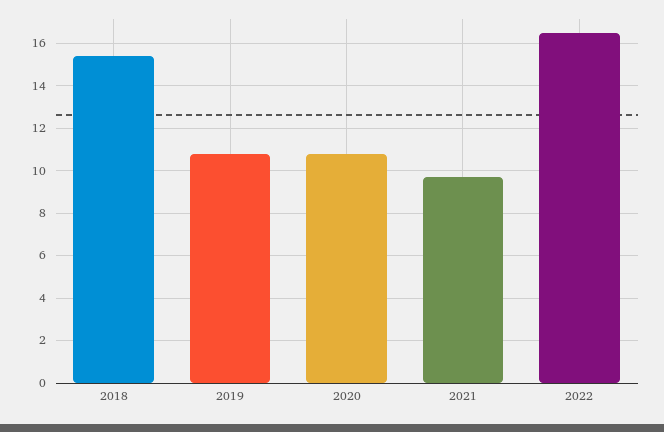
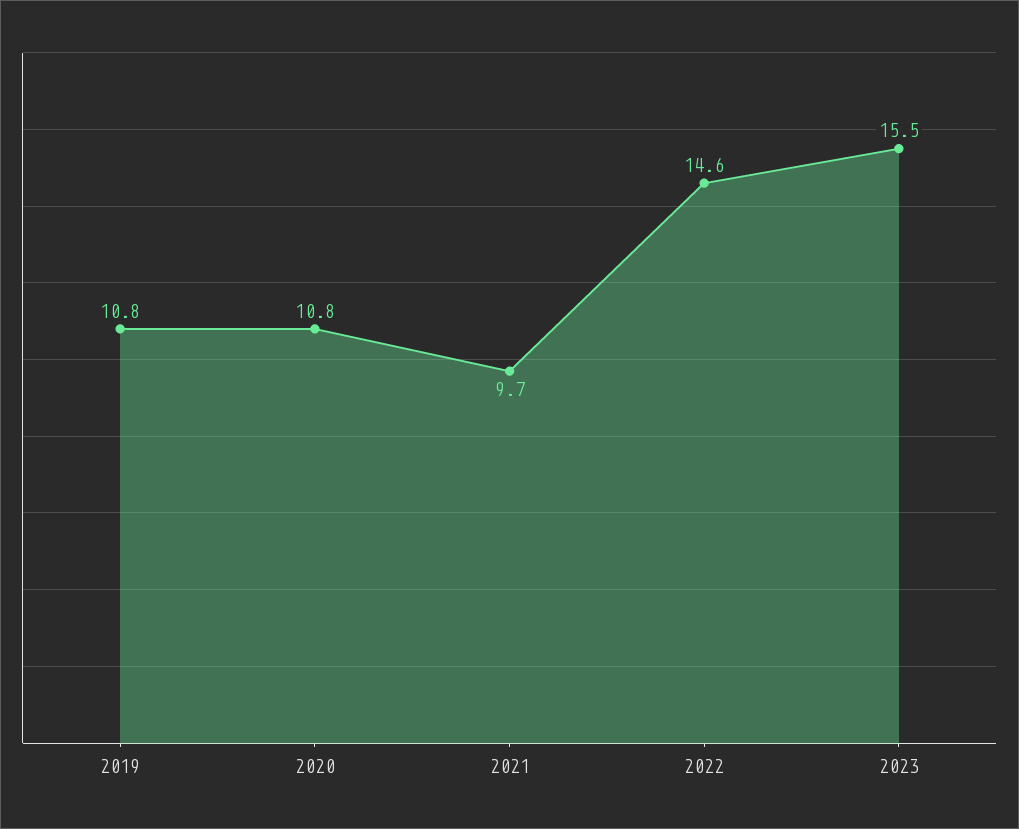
2018: 15.5 -> none
2022: 16.5 -> 14.6
2023: none -> 15.5

